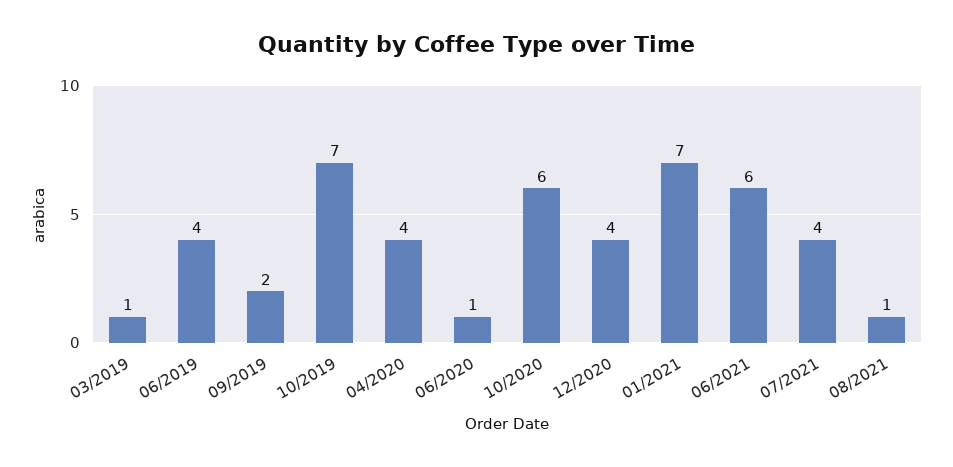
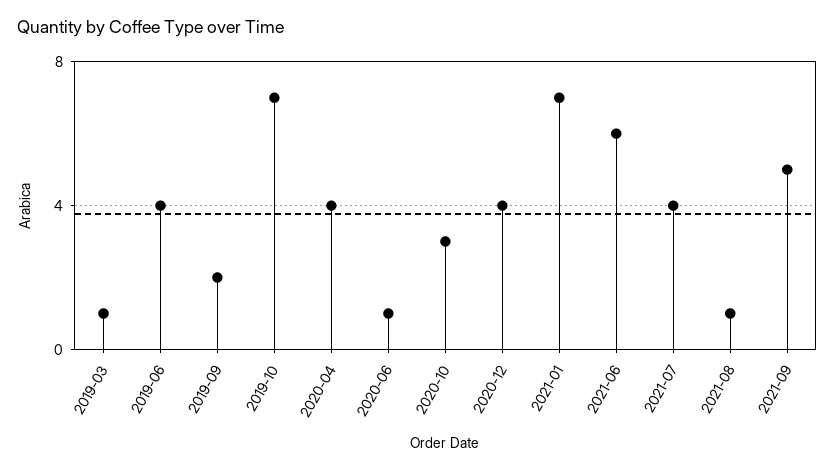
10/2020: 6 -> 3
2021-09: none -> 5

